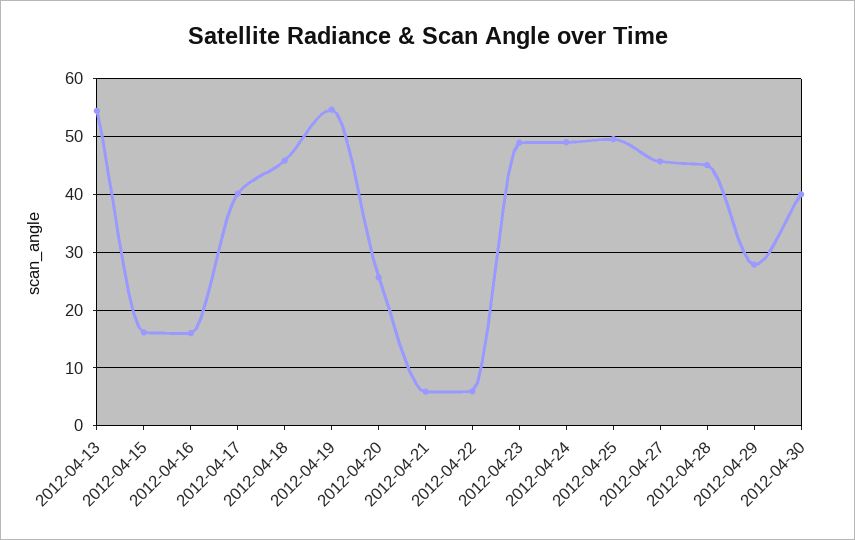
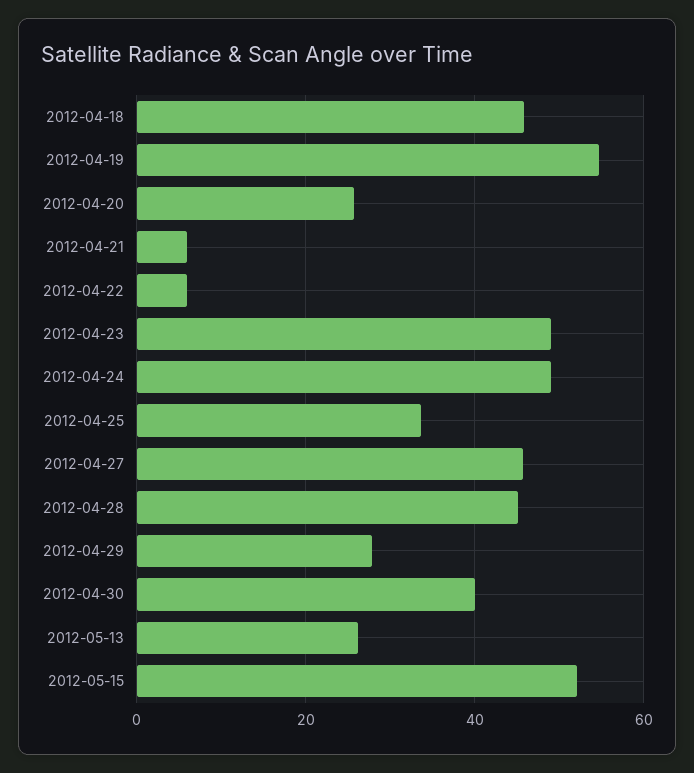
2012-04-13: 54 -> none
2012-04-15: 16 -> none
2012-04-16: 16 -> none
2012-04-17: 40 -> none
2012-04-25: 50 -> 34
2012-05-13: none -> 26
2012-05-15: none -> 52

